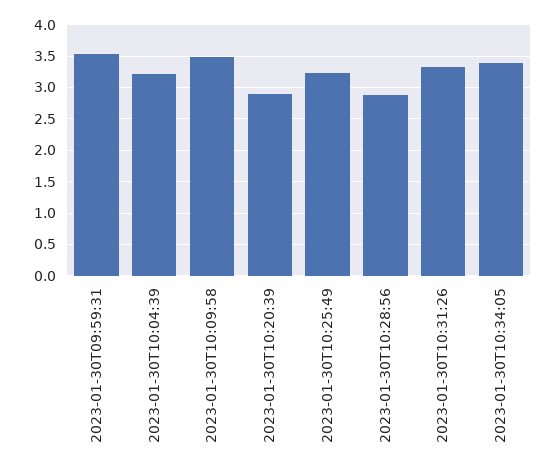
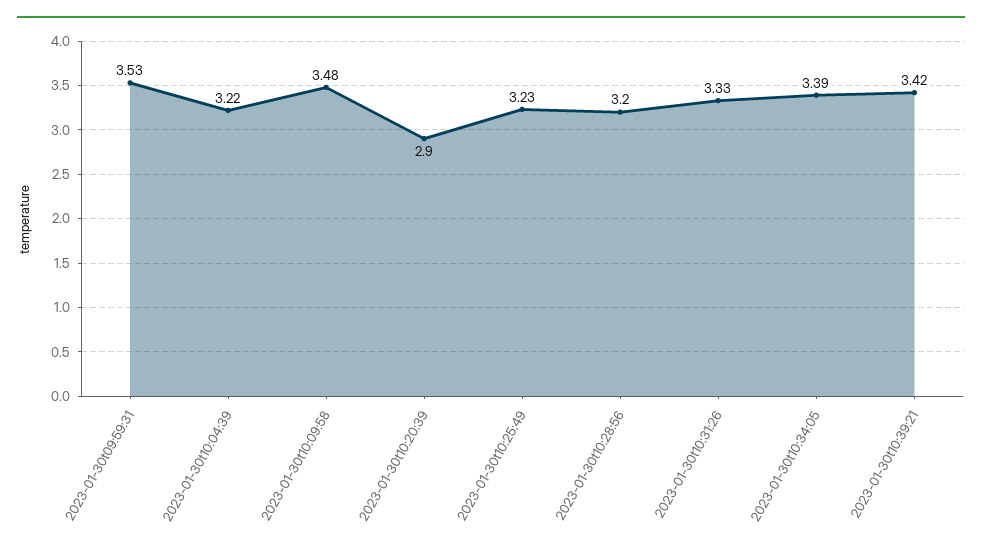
2023-01-30T10:28:56: 2.9 -> 3.2
2023-01-30t10:39:21: none -> 3.42

